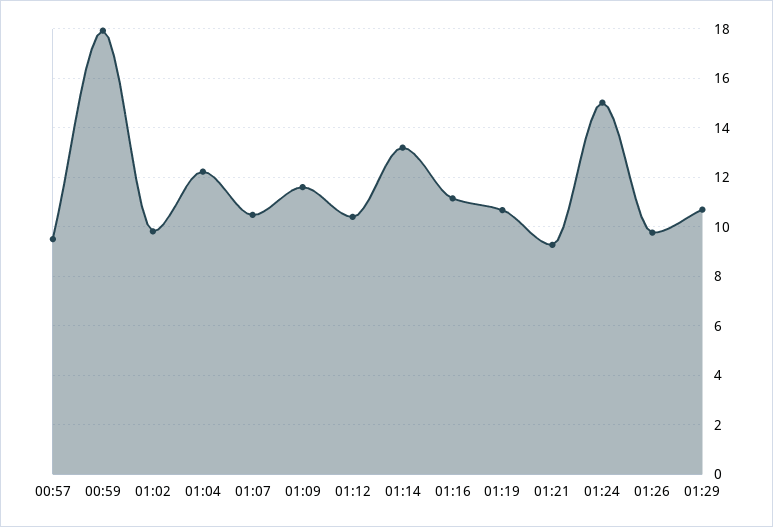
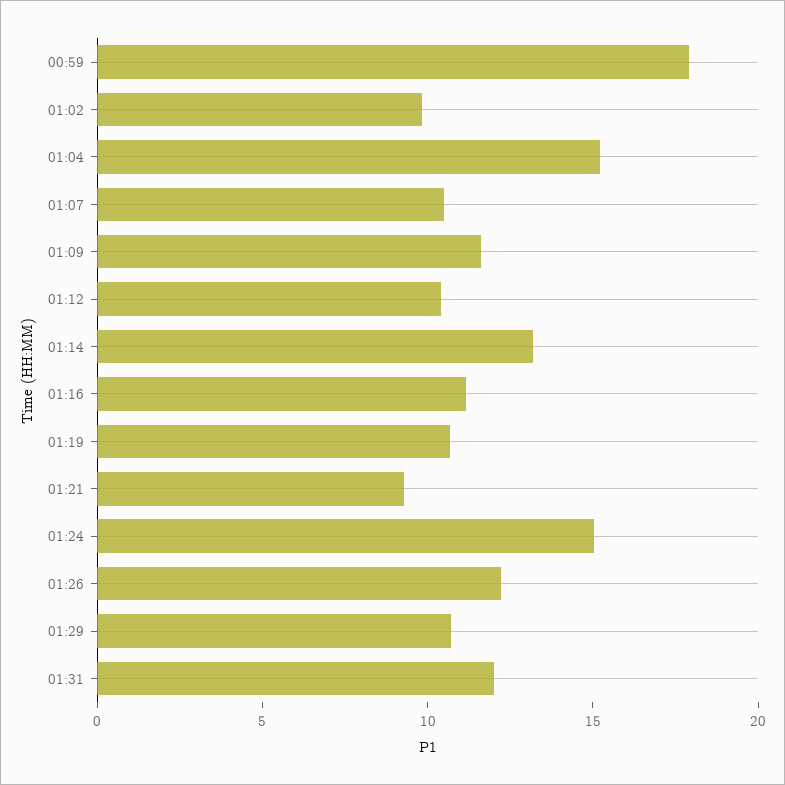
00:57: 9.5 -> none
01:04: 12.25 -> 15
01:26: 9.75 -> 12
01:31: none -> 12

